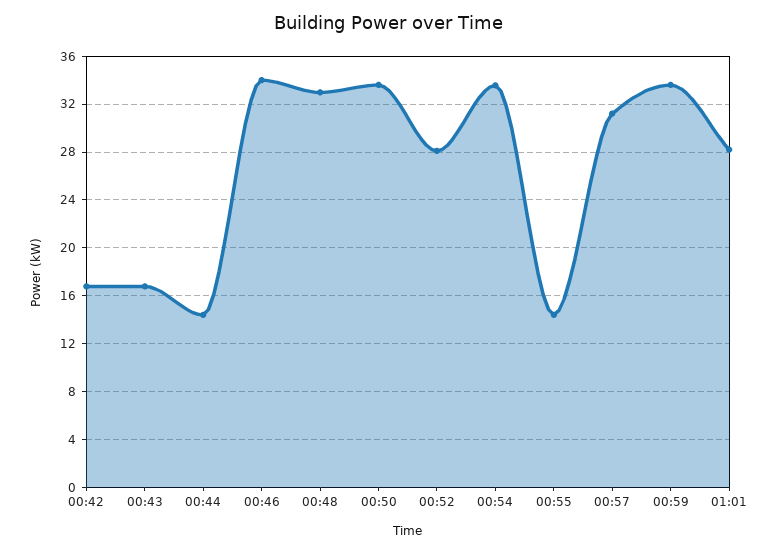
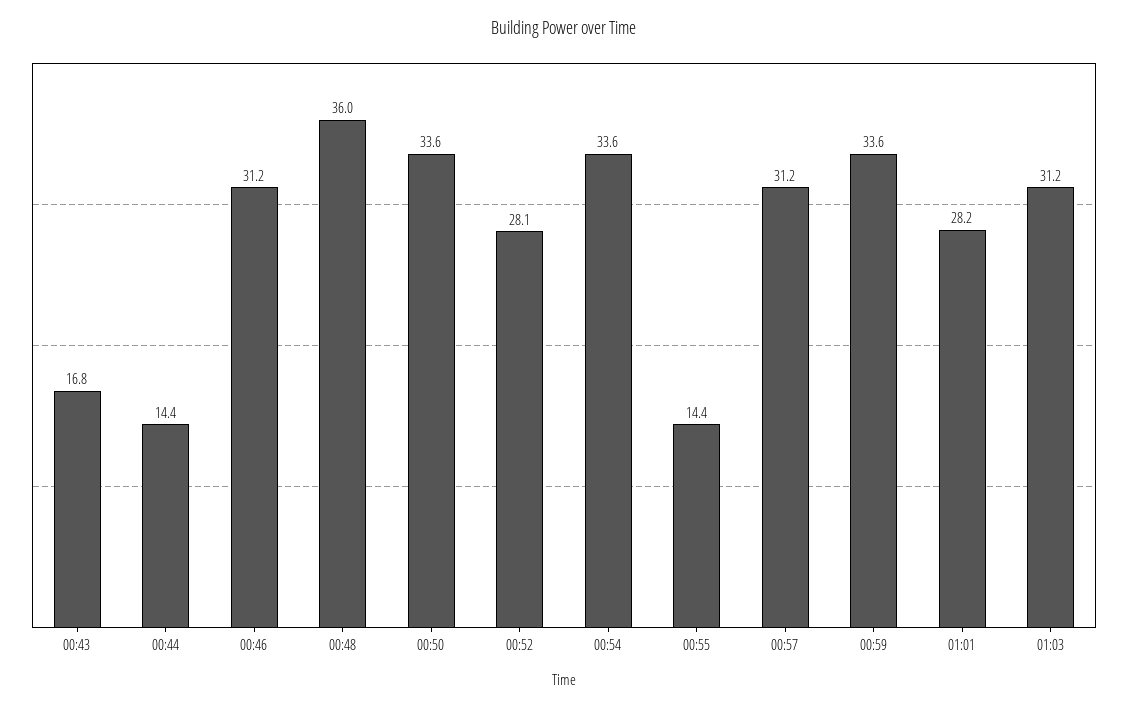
00:42: 17 -> none
00:46: 34 -> 31.2
00:48: 33 -> 36
01:03: none -> 31.2

